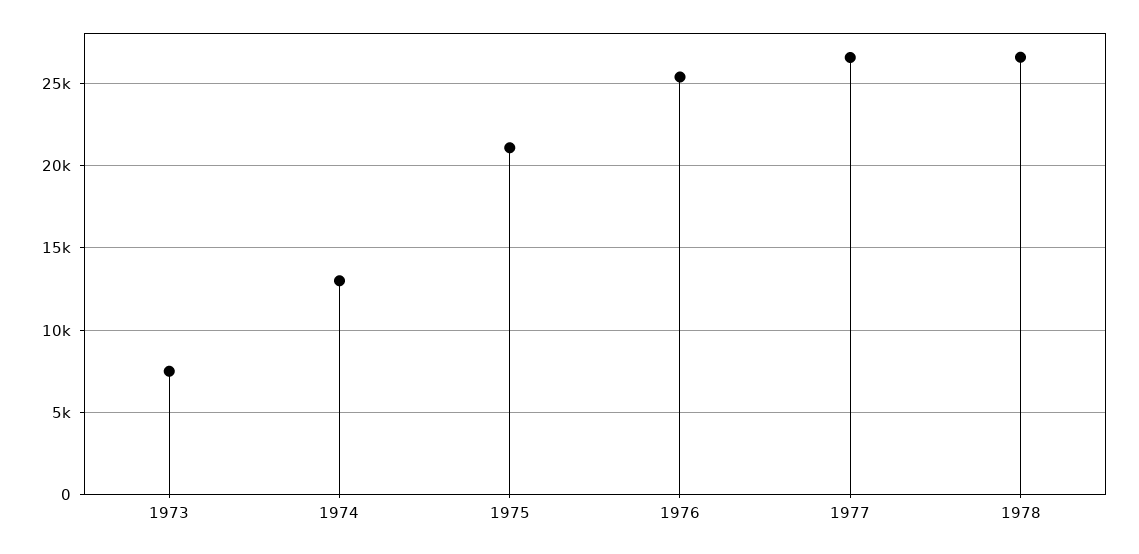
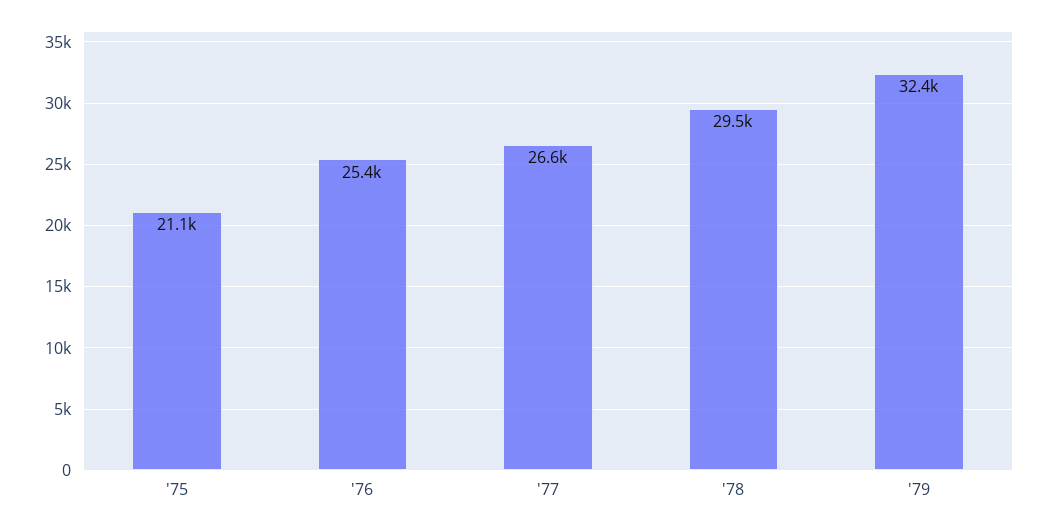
1973: 7500 -> none
1974: 13000 -> none
1978: 26500 -> 29500
'79: none -> 32400

